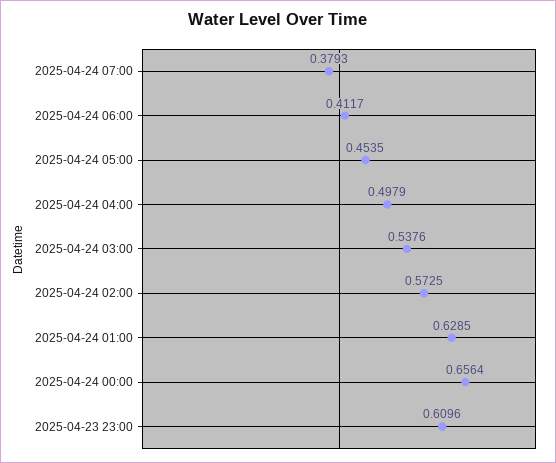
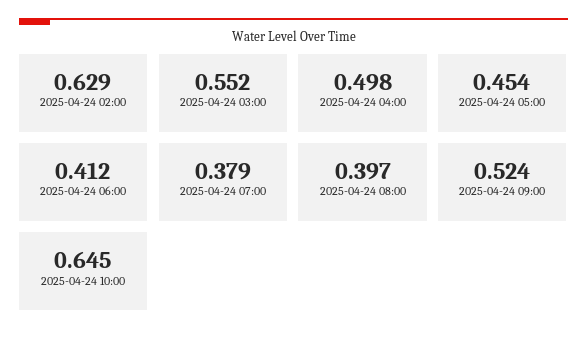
2025-04-24 03:00: 0.5376 -> 0.552
2025-04-24 02:00: 0.5725 -> 0.629
2025-04-24 01:00: 0.6285 -> none
2025-04-24 00:00: 0.6564 -> none
2025-04-23 23:00: 0.6096 -> none
2025-04-24 08:00: none -> 0.397
2025-04-24 09:00: none -> 0.524
2025-04-24 10:00: none -> 0.645

